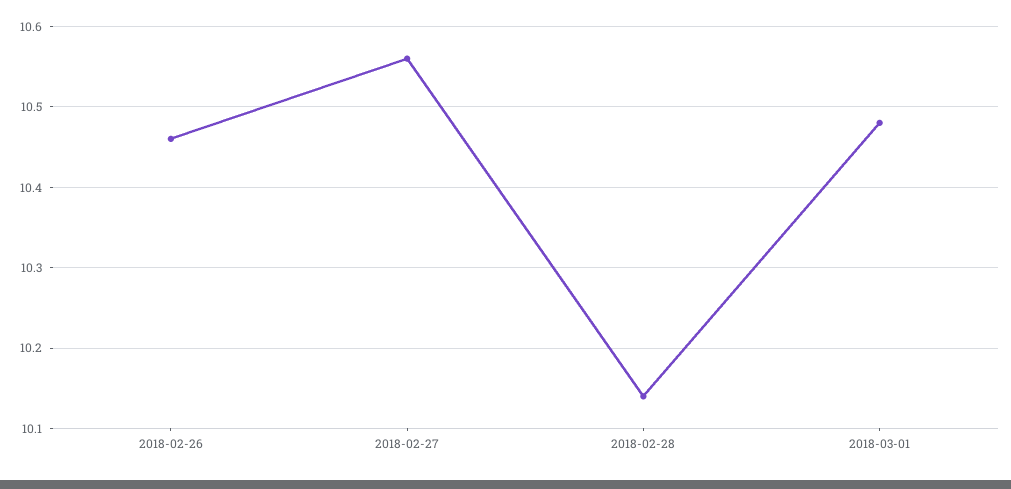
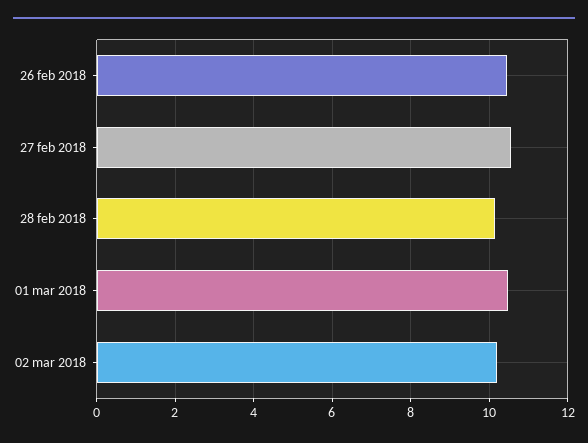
02 mar 2018: none -> 10.2

